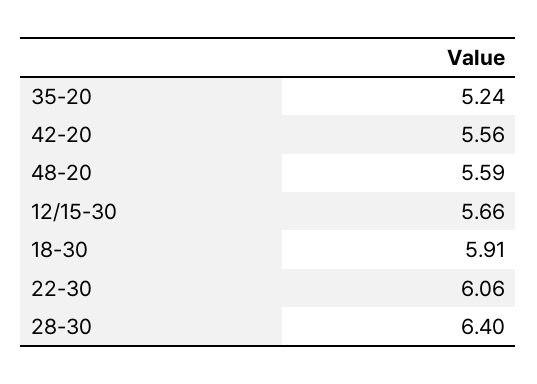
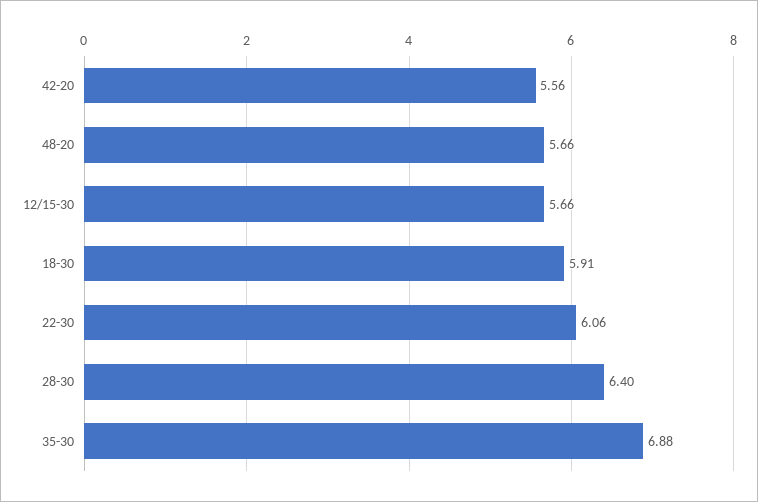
35-20: 5.24 -> none
48-20: 5.59 -> 5.66
35-30: none -> 6.88

